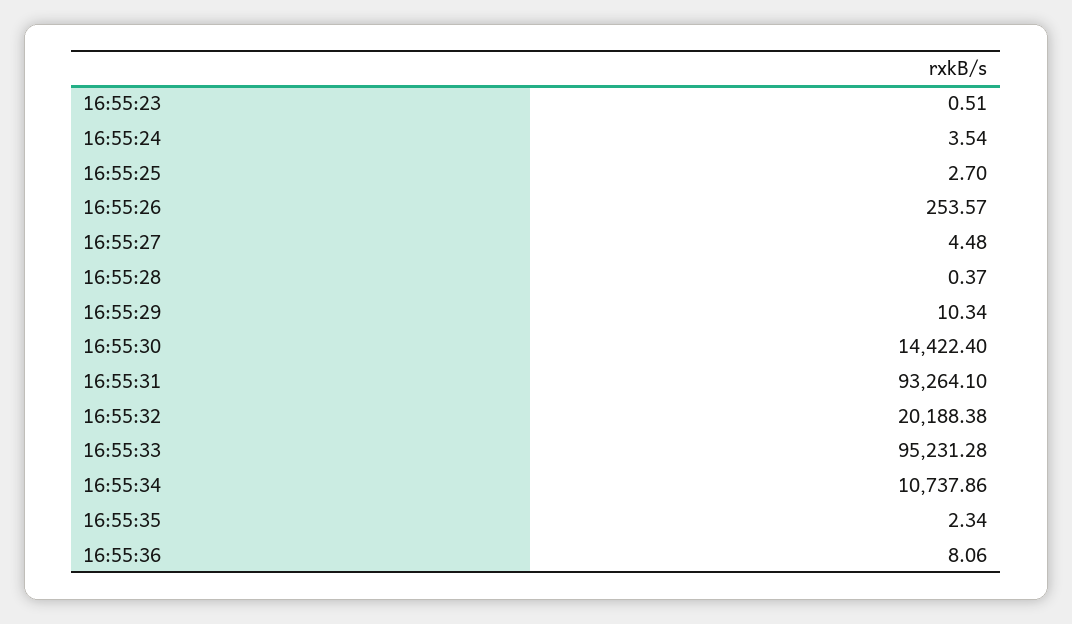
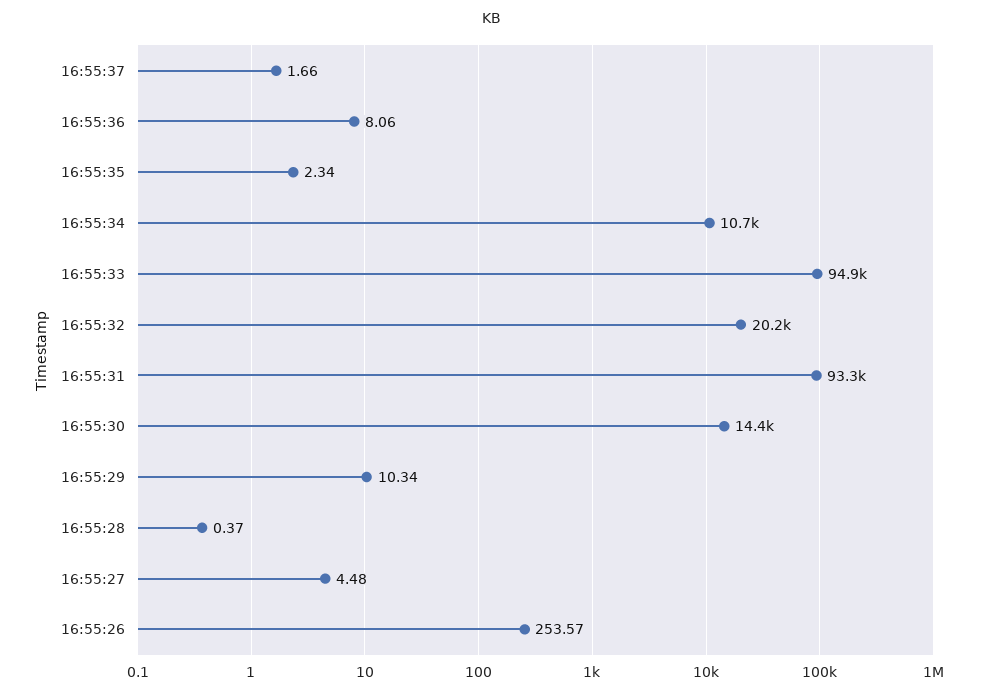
16:55:23: 0.51 -> none
16:55:24: 3.54 -> none
16:55:25: 2.7 -> none
16:55:33: 95231.28 -> 94900
16:55:37: none -> 1.66

